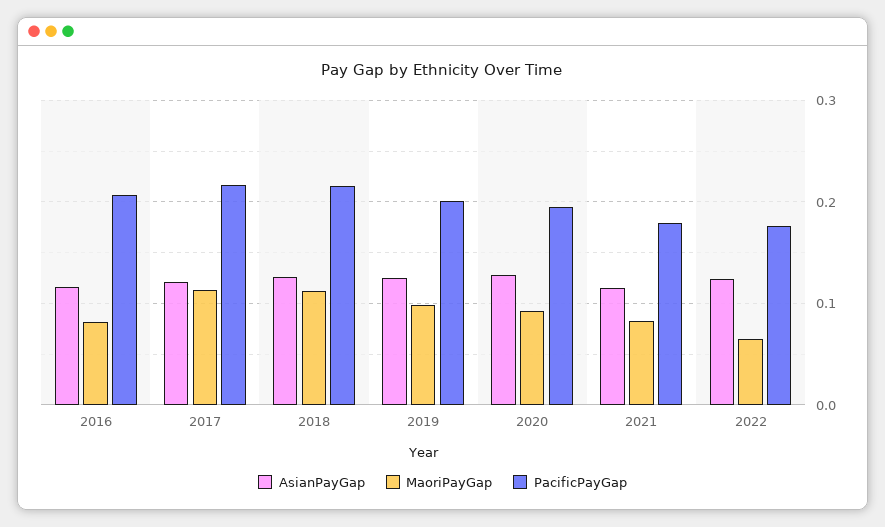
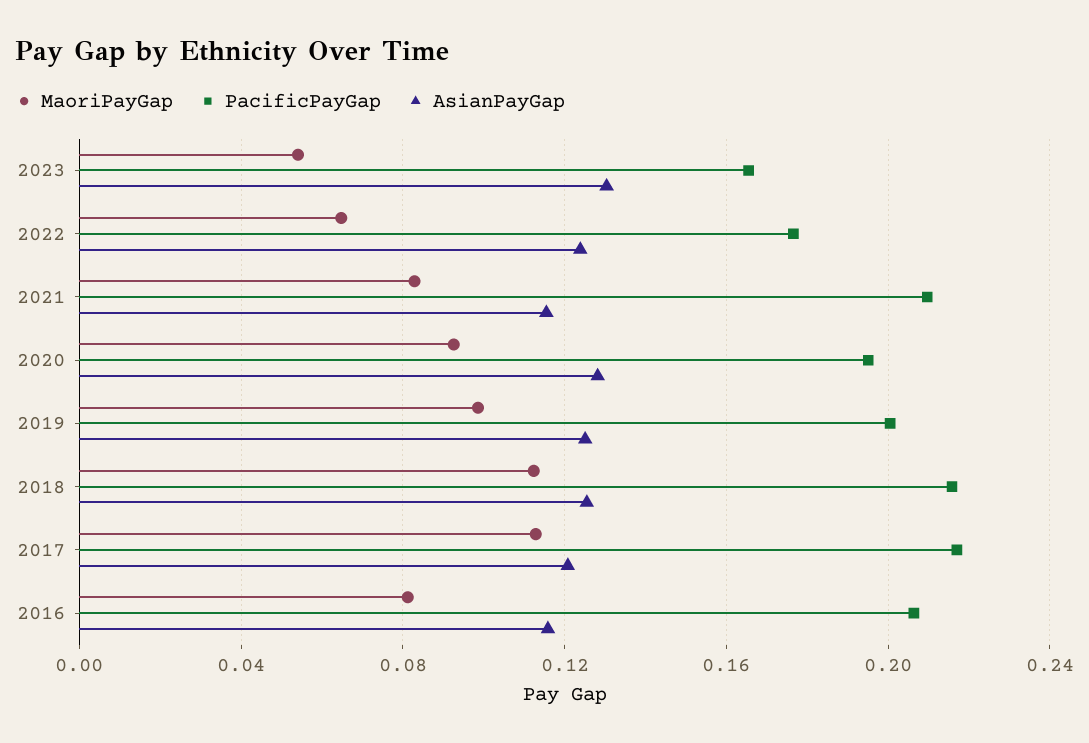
PacificPayGap, 2021: 0.18 -> 0.21
MaoriPayGap, 2023: none -> 0.055
PacificPayGap, 2023: none -> 0.165
AsianPayGap, 2023: none -> 0.13

